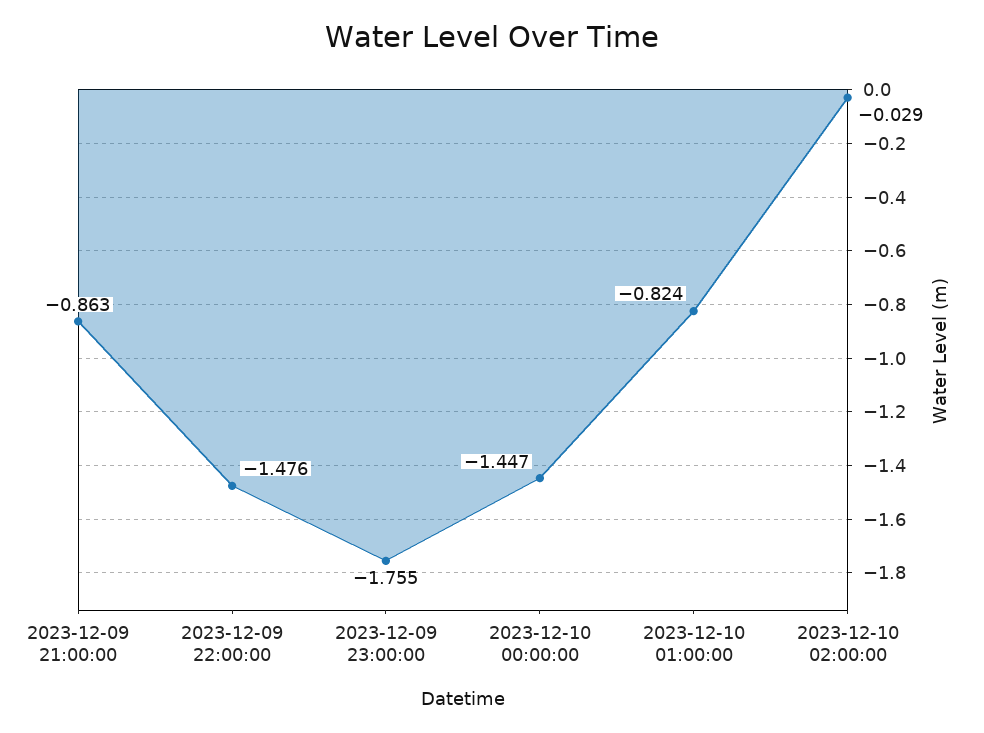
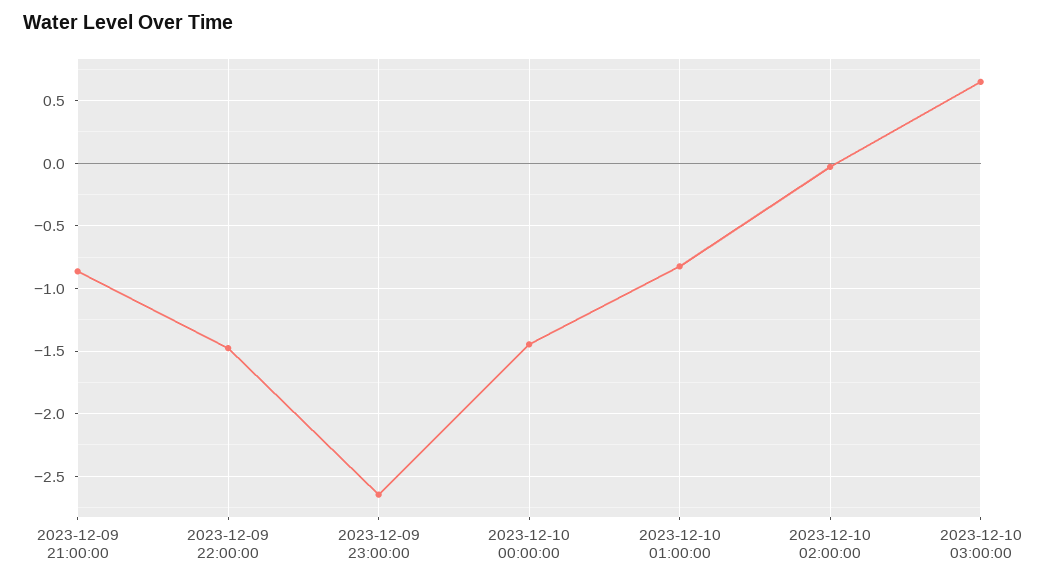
2023-12-09 23:00:00: -1.755 -> -2.65
2023-12-10 03:00:00: none -> 0.65

